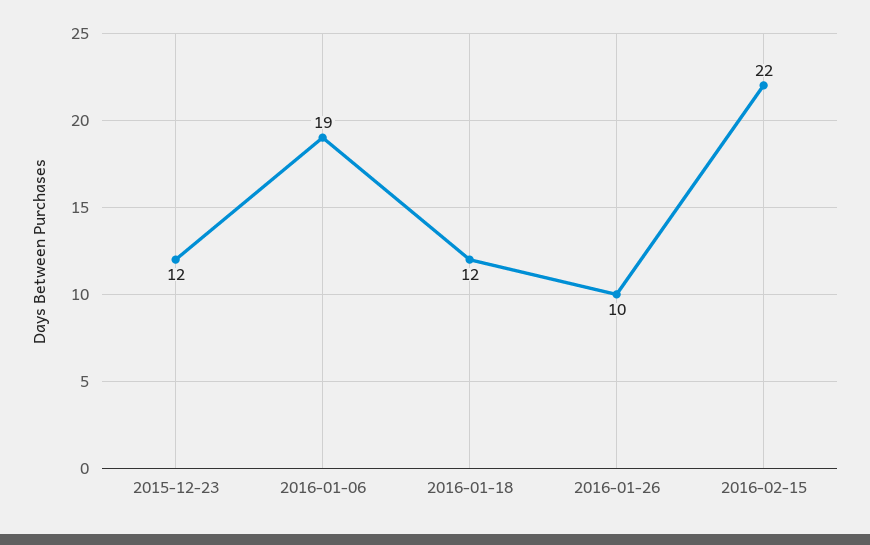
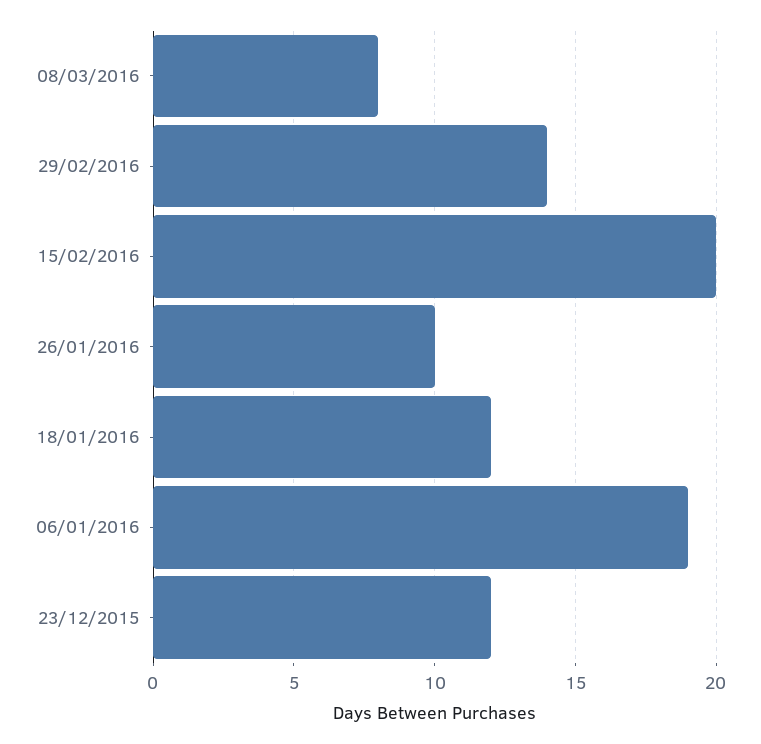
2016-02-15: 22 -> 20
08/03/2016: none -> 8
29/02/2016: none -> 14

